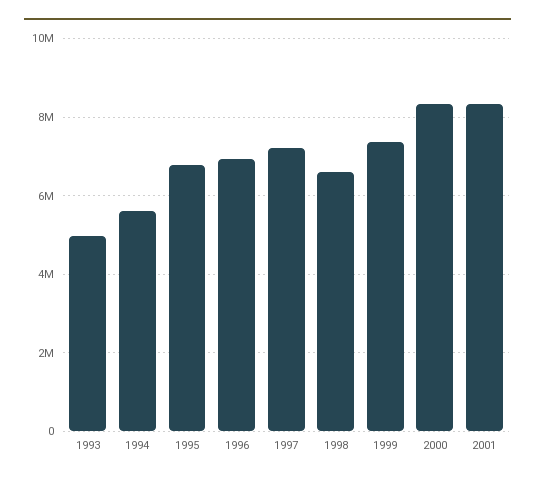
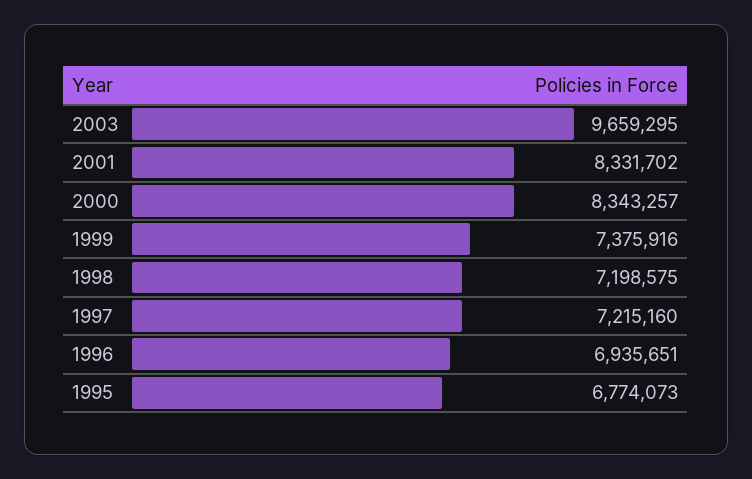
1993: 5000000 -> none
1994: 5600000 -> none
1998: 6600000 -> 7198575
2003: none -> 9659295

